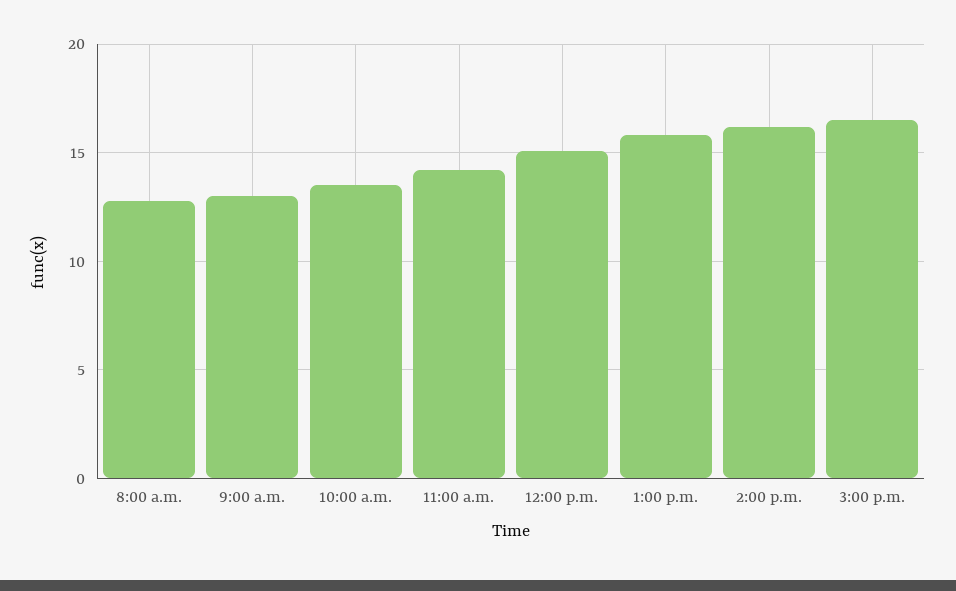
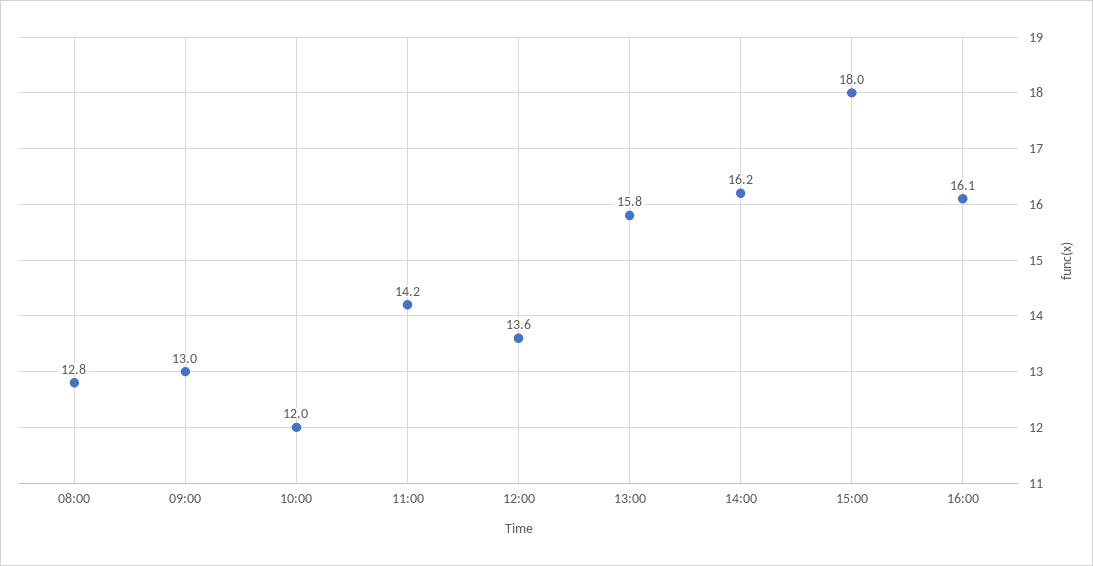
10:00 a.m.: 13.5 -> 12
12:00 p.m.: 15 -> 13.6
3:00 p.m.: 16.5 -> 18
16:00: none -> 16.1

